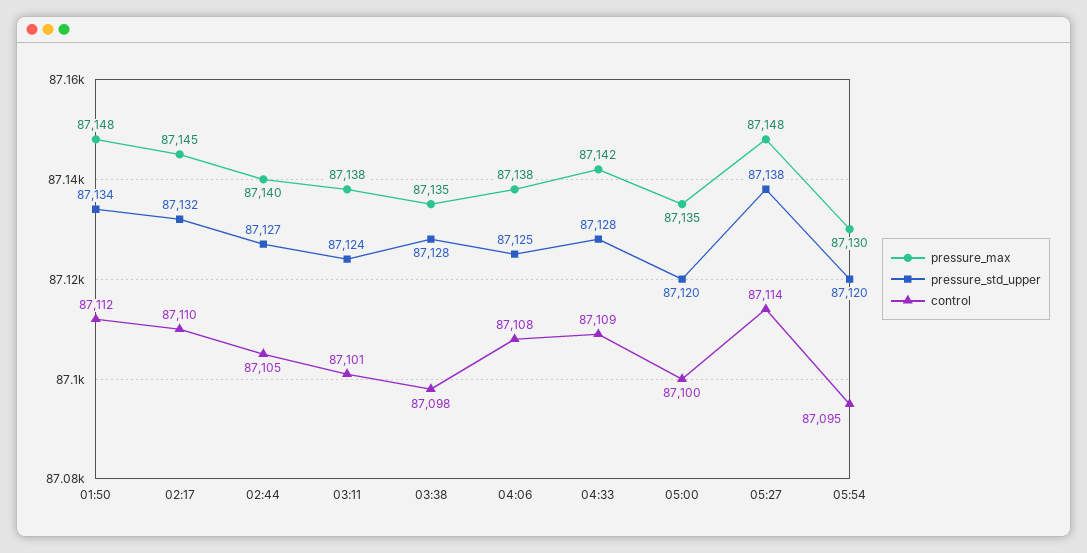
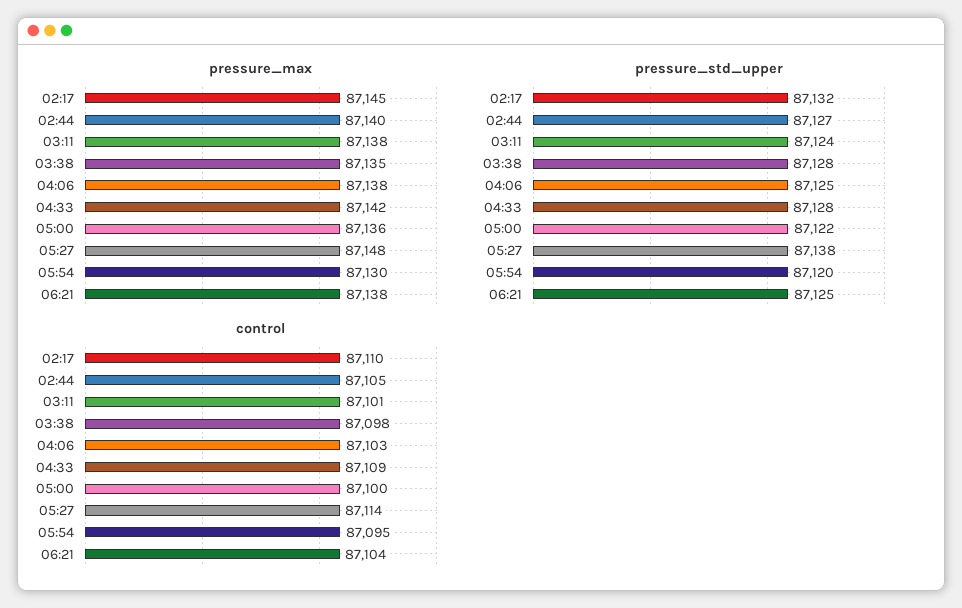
pressure_max, 01:50: 87148 -> none
pressure_std_upper, 01:50: 87134 -> none
control, 01:50: 87112 -> none
control, 04:06: 87108 -> 87103
pressure_max, 05:00: 87135 -> 87136
pressure_std_upper, 05:00: 87120 -> 87122
pressure_max, 06:21: none -> 87138
pressure_std_upper, 06:21: none -> 87125
control, 06:21: none -> 87104

